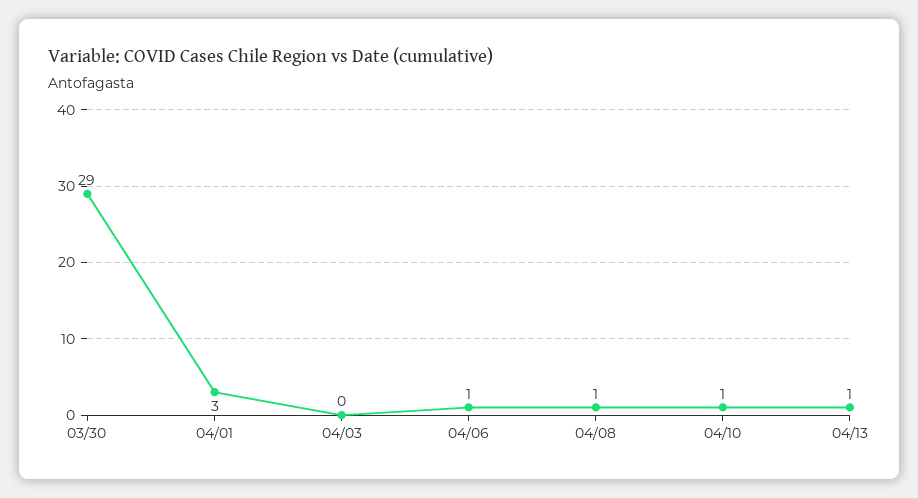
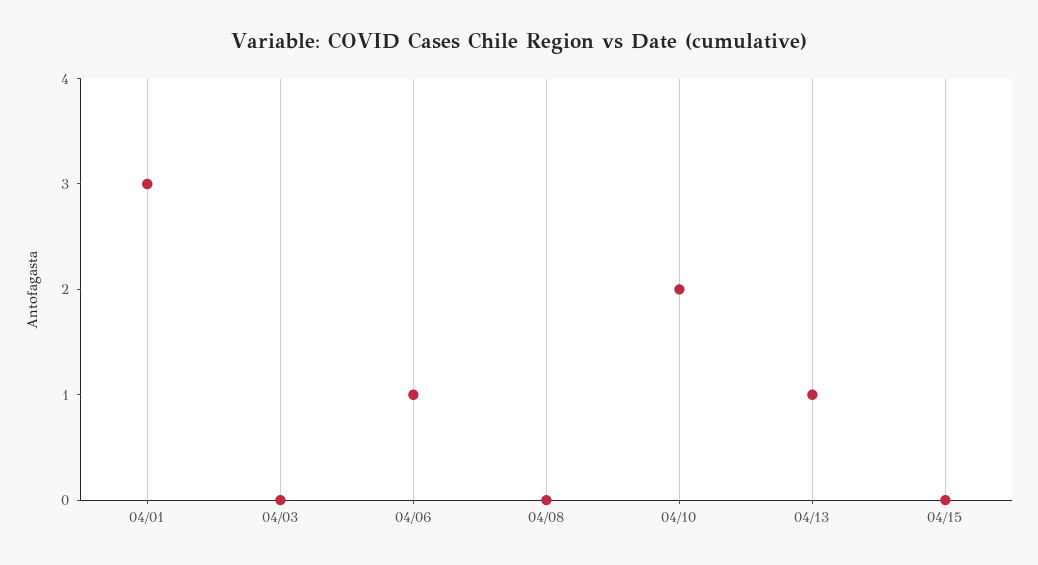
03/30: 29 -> none
04/08: 1 -> 0
04/10: 1 -> 2
04/15: none -> 0

